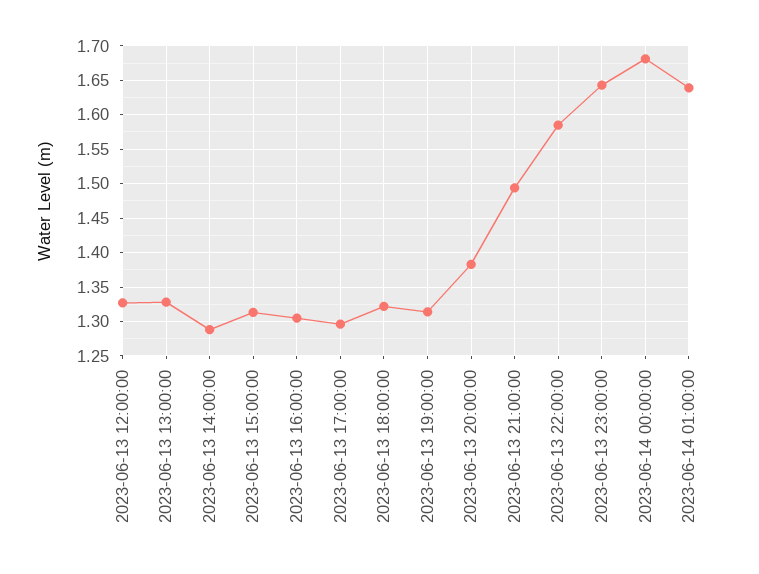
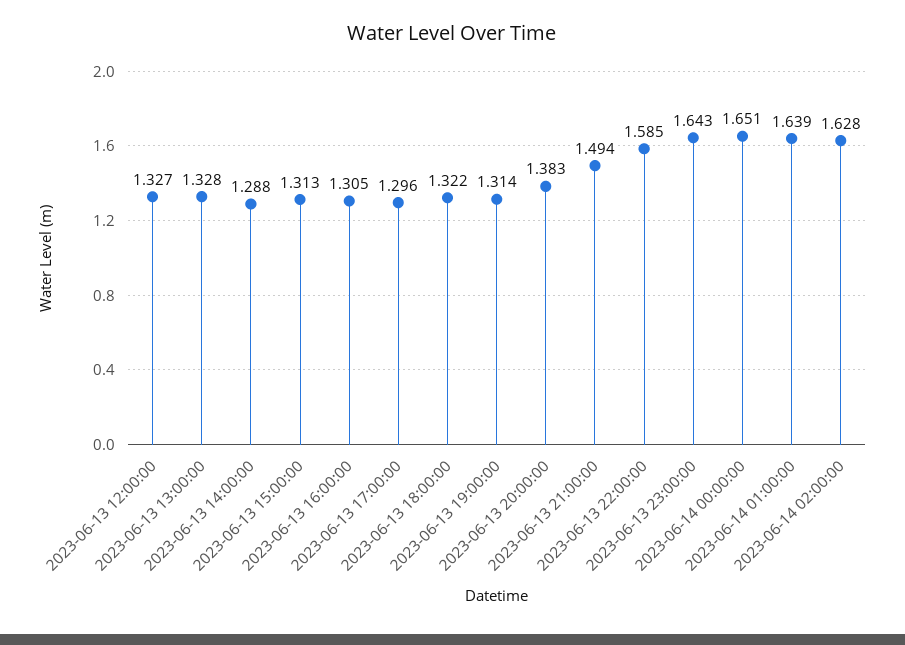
2023-06-14 00:00:00: 1.68 -> 1.651
2023-06-14 02:00:00: none -> 1.628

